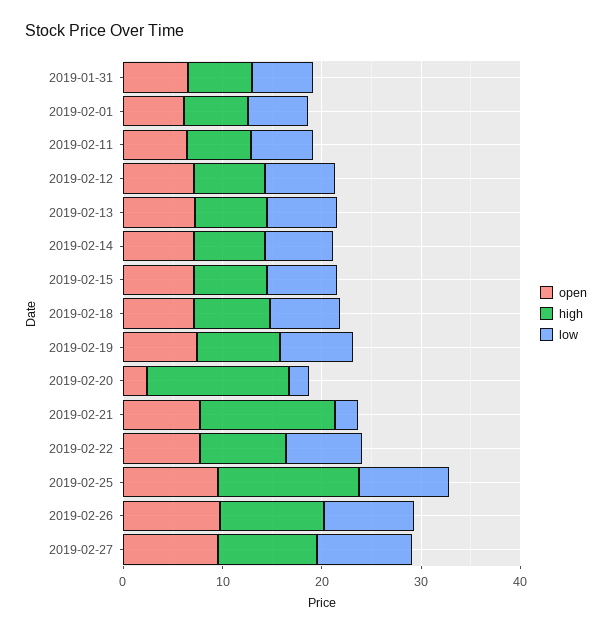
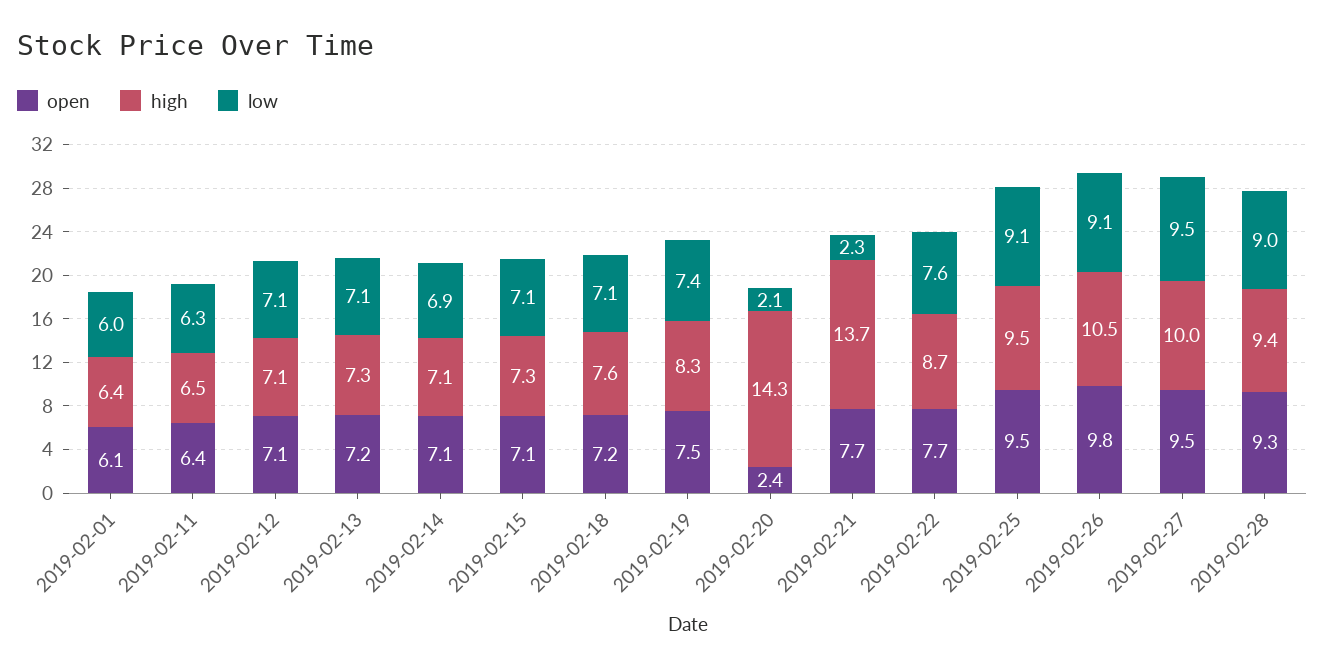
open, 2019-01-31: 6 -> none
high, 2019-01-31: 6 -> none
low, 2019-01-31: 6 -> none
high, 2019-02-25: 14 -> 9.5
open, 2019-02-28: none -> 9.3
high, 2019-02-28: none -> 9.4
low, 2019-02-28: none -> 9

